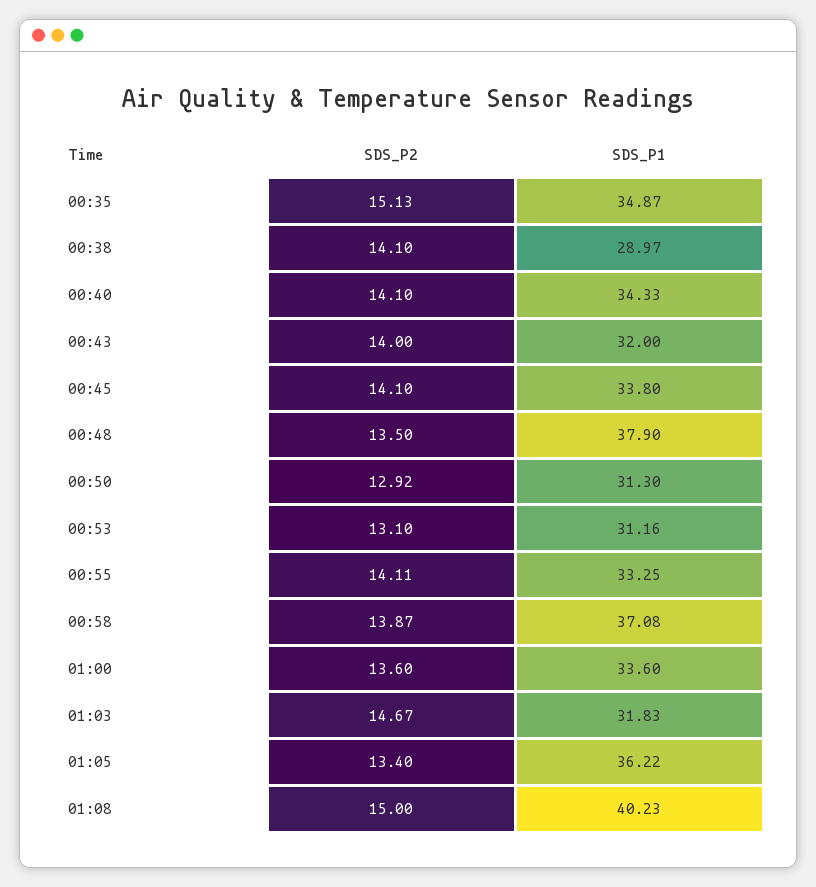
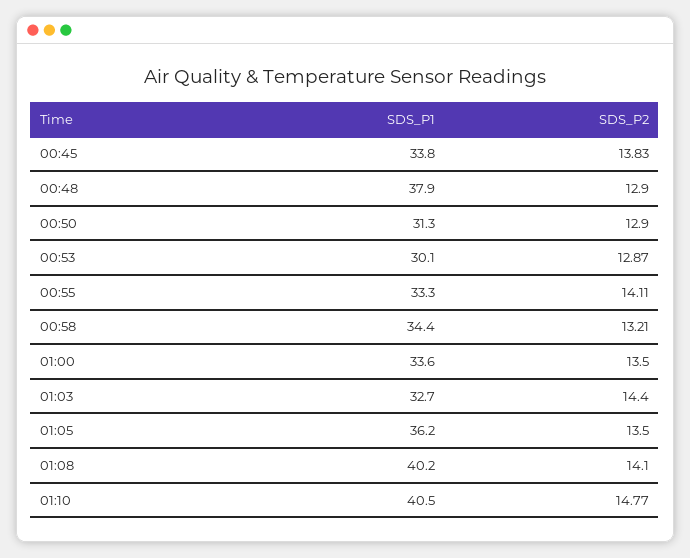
SDS_P2, 00:35: 15.13 -> none
SDS_P1, 00:35: 34.87 -> none
SDS_P2, 00:38: 14.1 -> none
SDS_P1, 00:38: 28.97 -> none
SDS_P2, 00:40: 14.1 -> none
SDS_P1, 00:40: 34.33 -> none
SDS_P2, 00:43: 14 -> none
SDS_P1, 00:43: 32 -> none
SDS_P2, 00:45: 14.1 -> 13.83
SDS_P2, 00:48: 13.5 -> 12.9
SDS_P2, 00:50: 12.92 -> 12.9
SDS_P2, 00:53: 13.1 -> 12.87
SDS_P1, 00:53: 31.16 -> 30.1
SDS_P2, 00:58: 13.87 -> 13.21
SDS_P1, 00:58: 37.08 -> 34.4
SDS_P2, 01:00: 13.6 -> 13.5
SDS_P2, 01:03: 14.67 -> 14.4
SDS_P1, 01:03: 31.83 -> 32.7
SDS_P2, 01:05: 13.4 -> 13.5
SDS_P2, 01:08: 15 -> 14.1
SDS_P1, 01:10: none -> 40.5
SDS_P2, 01:10: none -> 14.77

